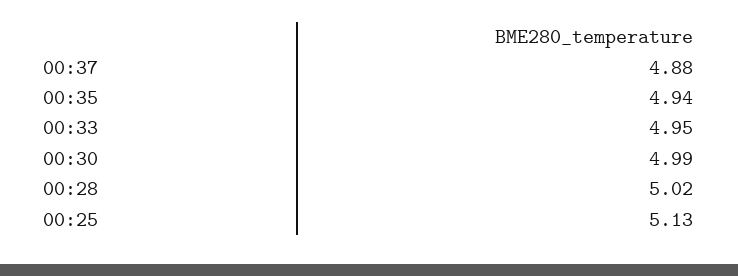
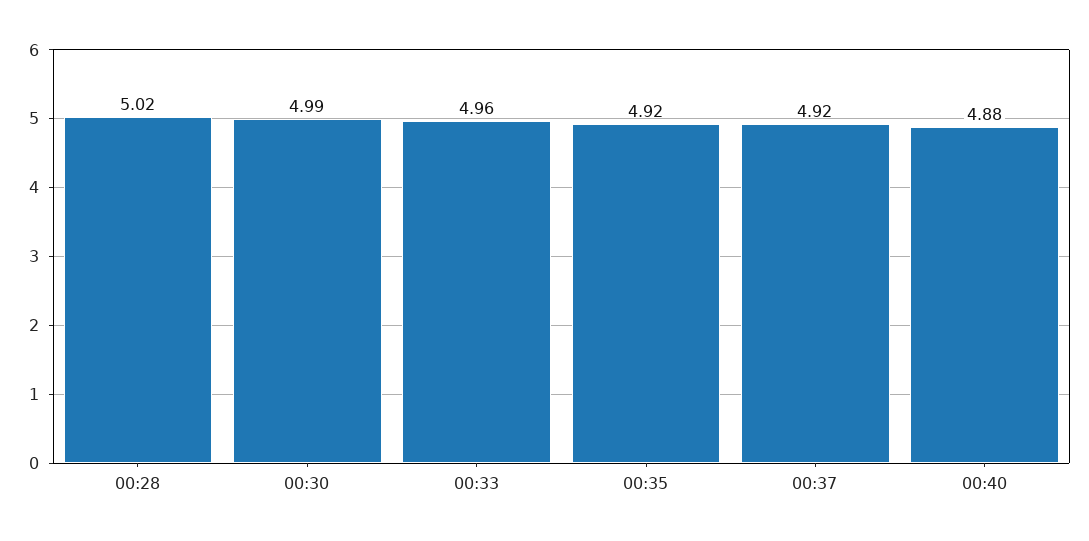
00:37: 4.88 -> 4.92
00:35: 4.94 -> 4.92
00:33: 4.95 -> 4.96
00:25: 5.13 -> none
00:40: none -> 4.88

